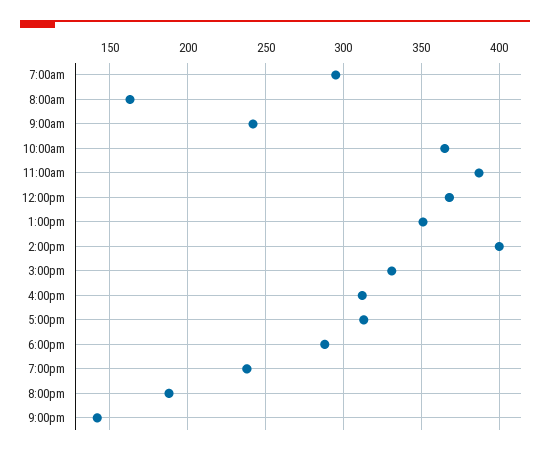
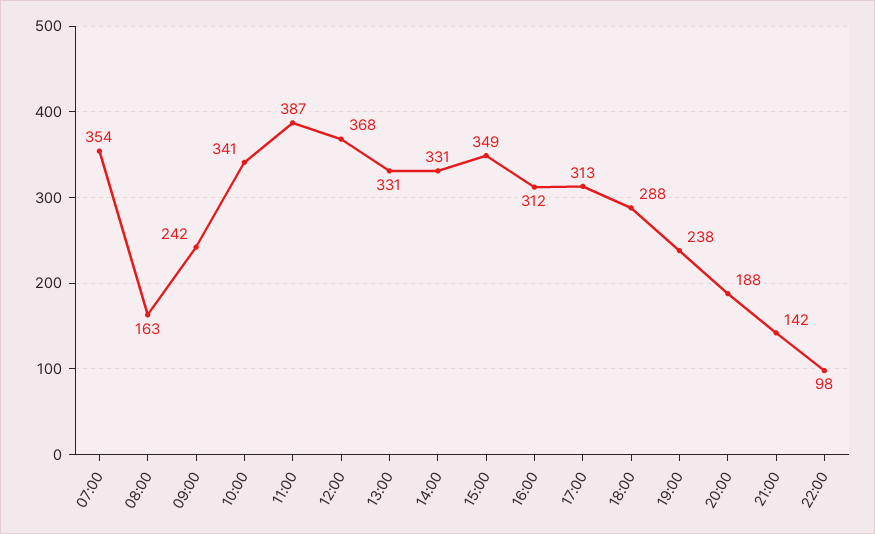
7:00am: 295 -> 354
10:00am: 365 -> 341
1:00pm: 350 -> 331
2:00pm: 400 -> 331
3:00pm: 330 -> 349
22:00: none -> 98

